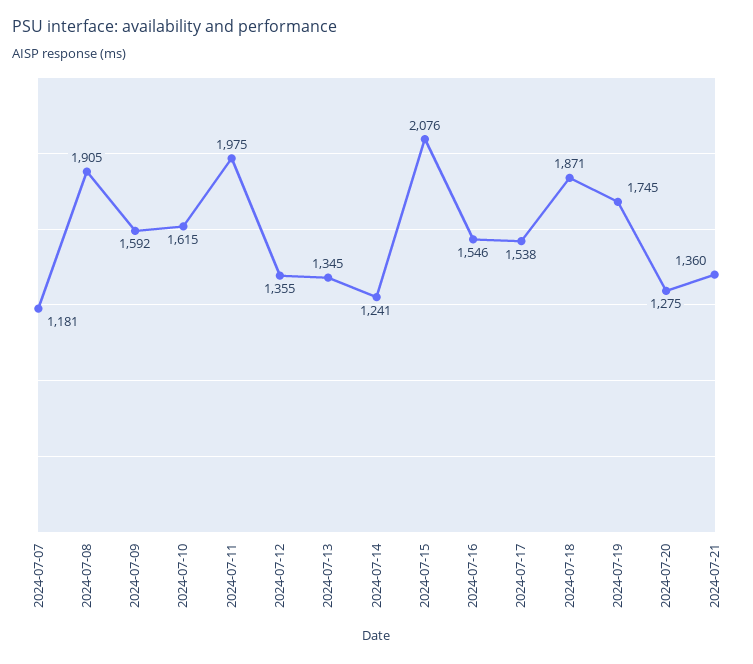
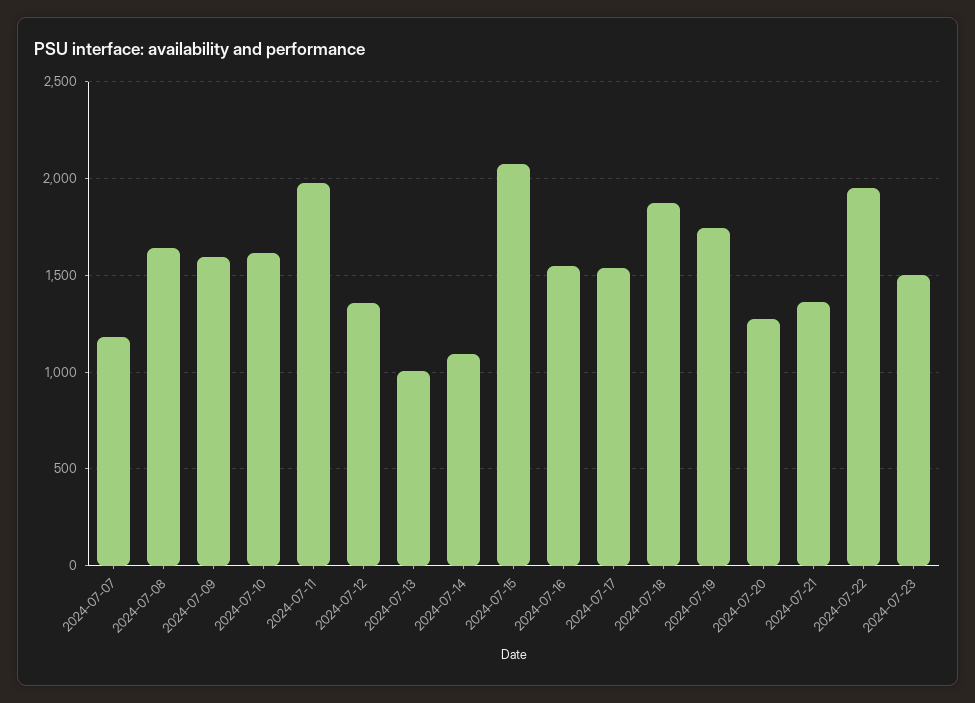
2024-07-08: 1905 -> 1650
2024-07-13: 1345 -> 1000
2024-07-14: 1241 -> 1100
2024-07-22: none -> 1950
2024-07-23: none -> 1500

